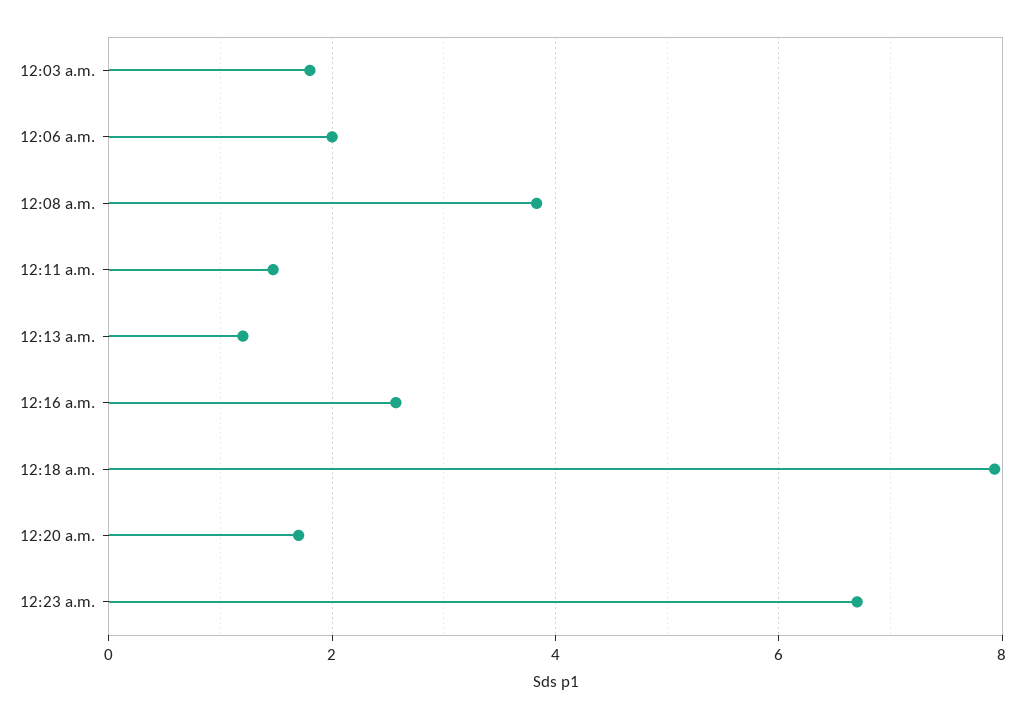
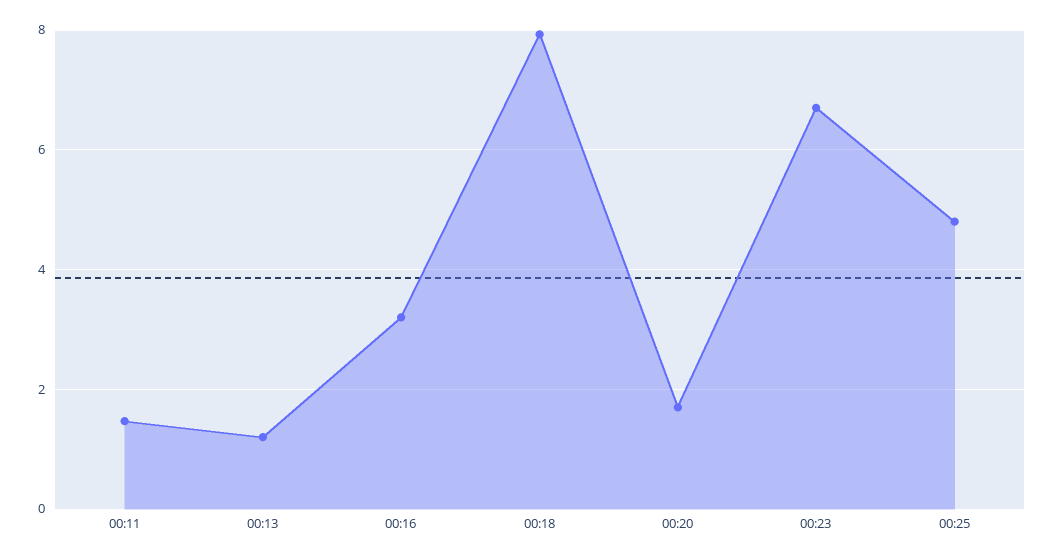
12:03 a.m.: 1.8 -> none
12:06 a.m.: 2 -> none
12:08 a.m.: 3.8 -> none
12:16 a.m.: 2.6 -> 3.2
00:25: none -> 4.8

